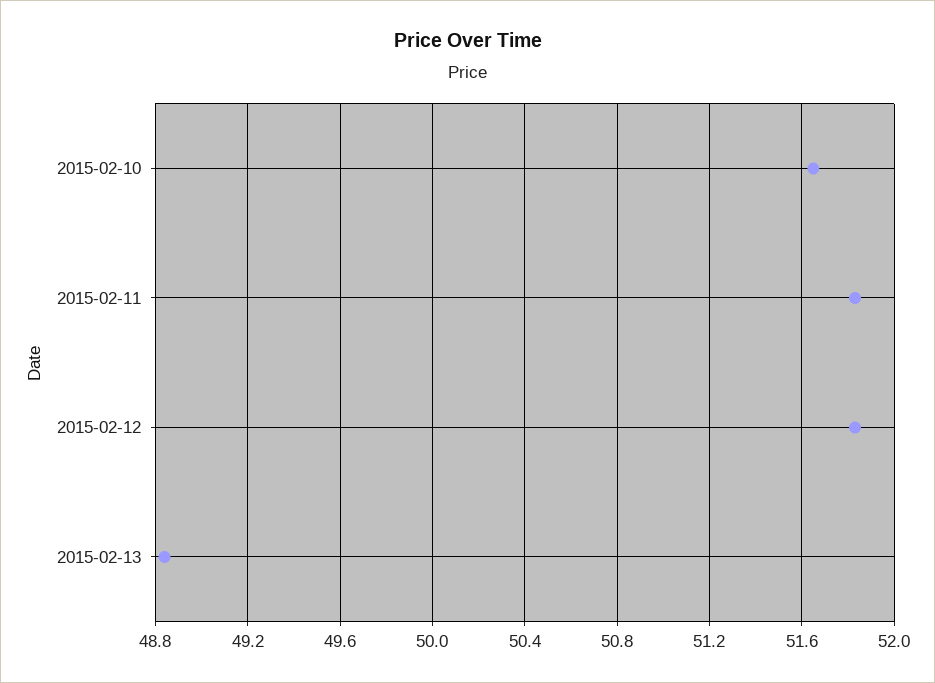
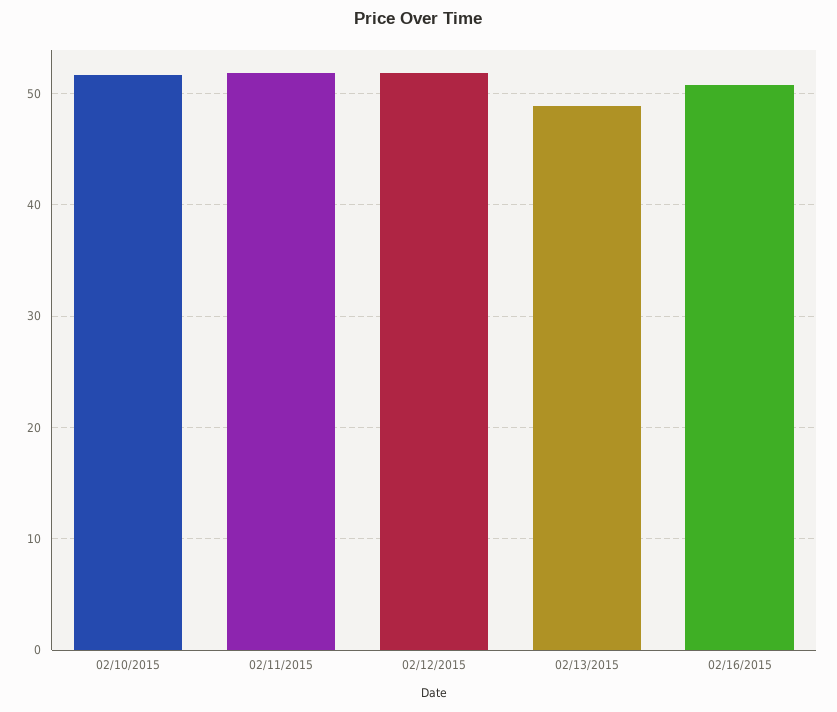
02/16/2015: none -> 51

